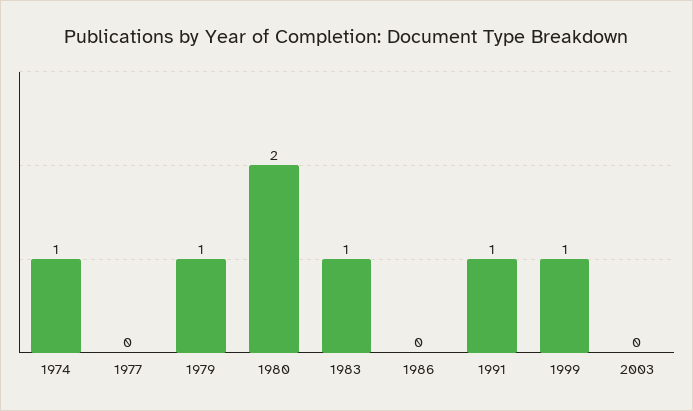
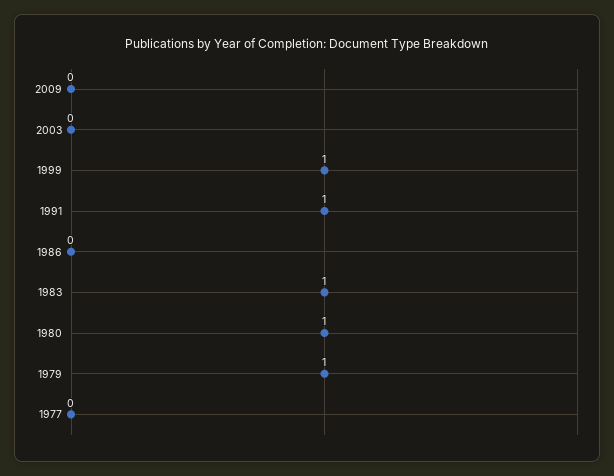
1974: 1 -> none
1980: 2 -> 1
2009: none -> 0

